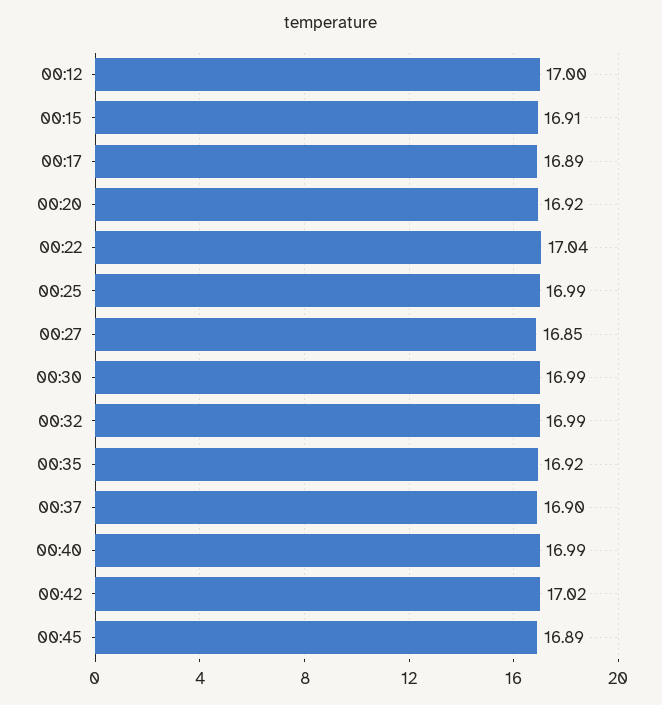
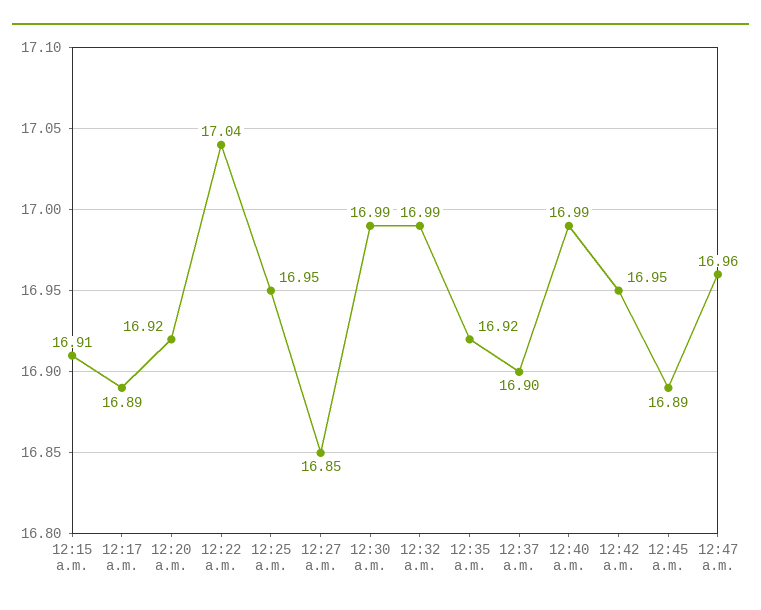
00:12: 17 -> none
00:25: 16.99 -> 16.95
00:42: 17.02 -> 16.95
12:47 a.m.: none -> 16.96

